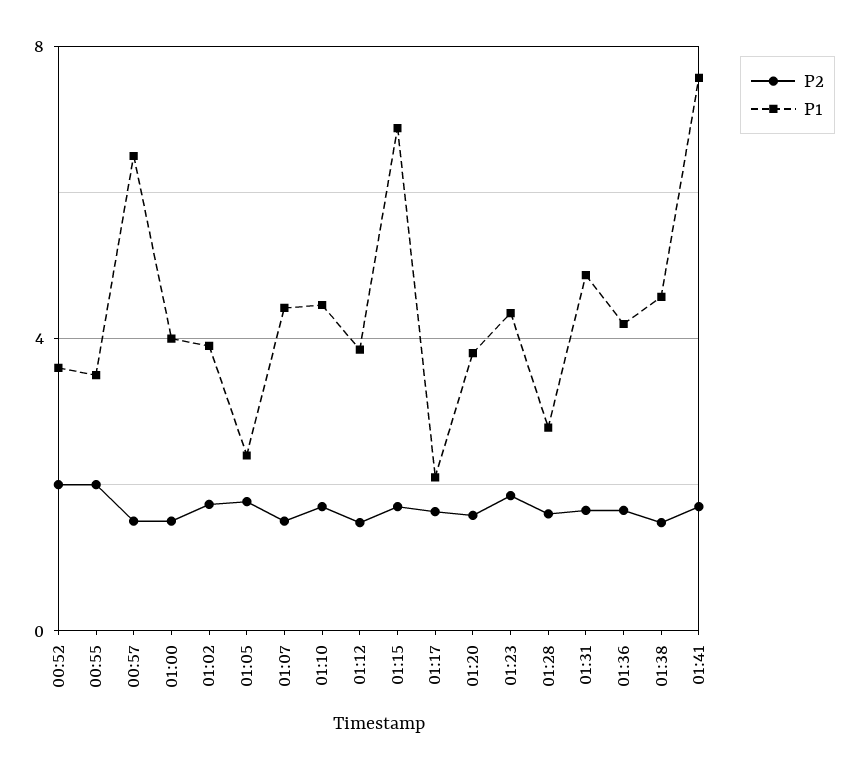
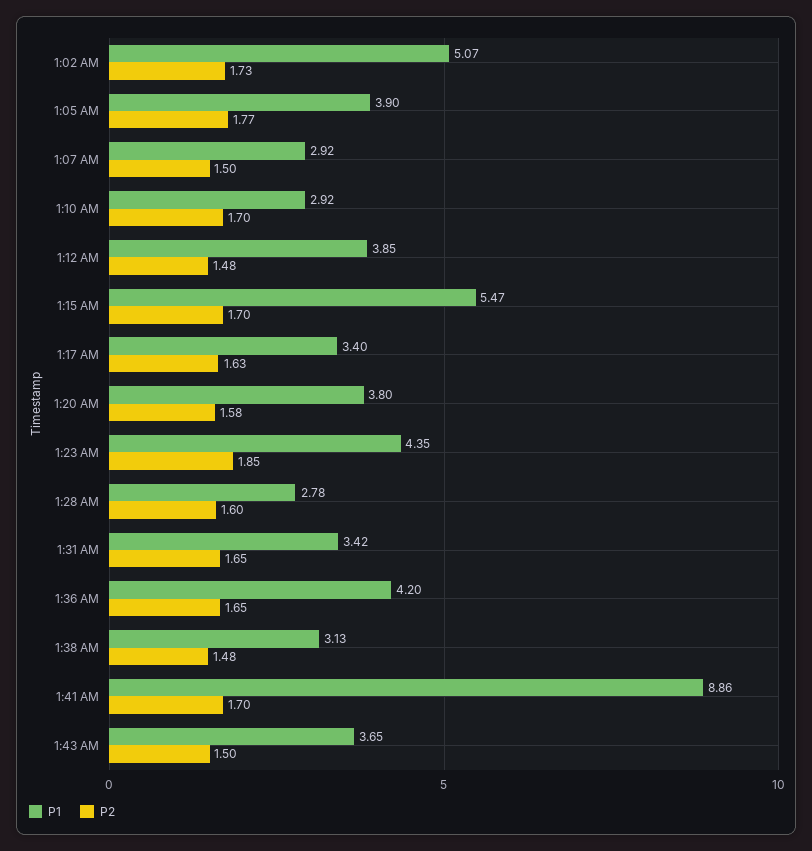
P2, 00:52: 2 -> none
P1, 00:52: 3.5 -> none
P2, 00:55: 2 -> none
P1, 00:55: 3.5 -> none
P2, 00:57: 1.5 -> none
P1, 00:57: 6.5 -> none
P2, 01:00: 1.5 -> none
P1, 01:00: 4 -> none
P1, 01:02: 4 -> 5.07
P1, 01:05: 2.5 -> 3.9
P1, 01:07: 4.5 -> 2.92
P1, 01:10: 4.5 -> 2.92
P1, 01:15: 7 -> 5.47
P1, 01:17: 2 -> 3.4
P1, 01:31: 5 -> 3.42
P1, 01:38: 4.5 -> 3.13
P1, 01:41: 7.5 -> 8.86
P1, 1:43 AM: none -> 3.65
P2, 1:43 AM: none -> 1.5

